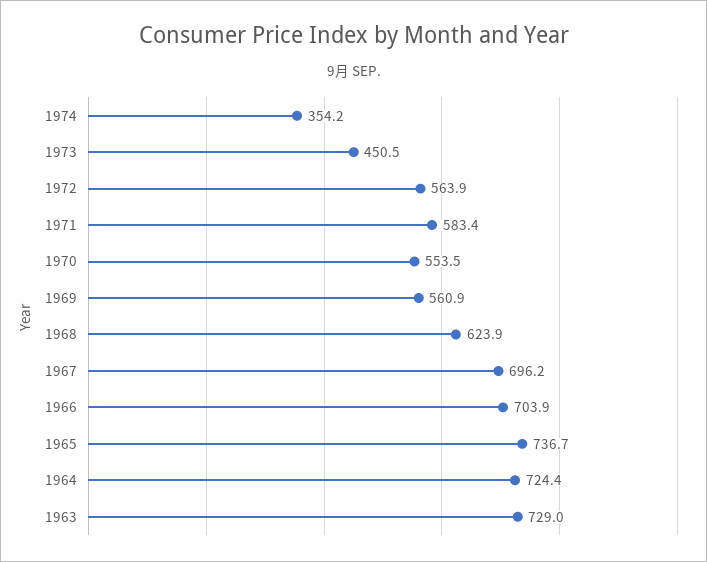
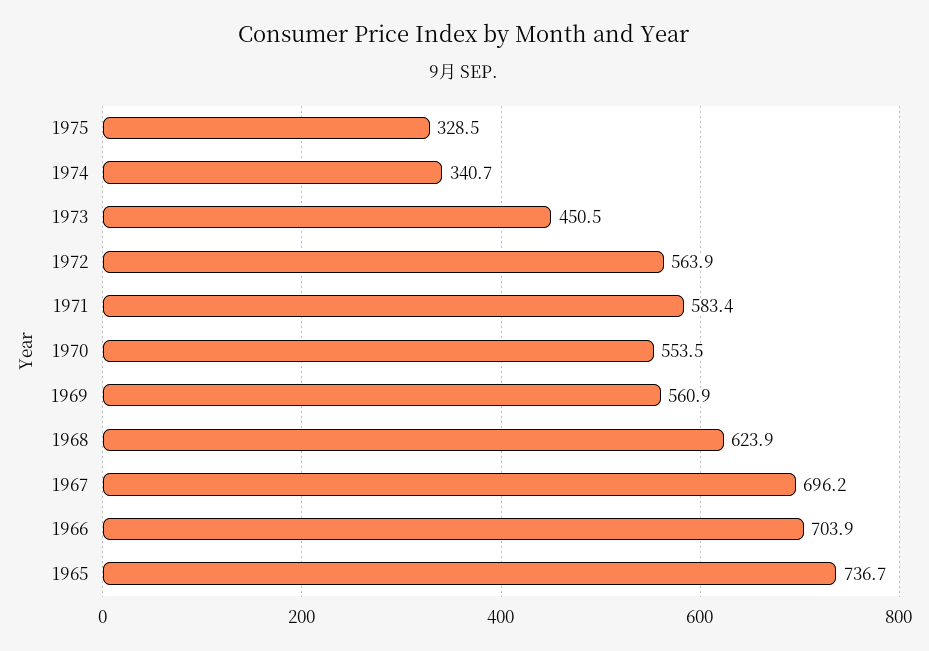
1974: 354.2 -> 340.7
1964: 724.4 -> none
1963: 729 -> none
1975: none -> 328.5

